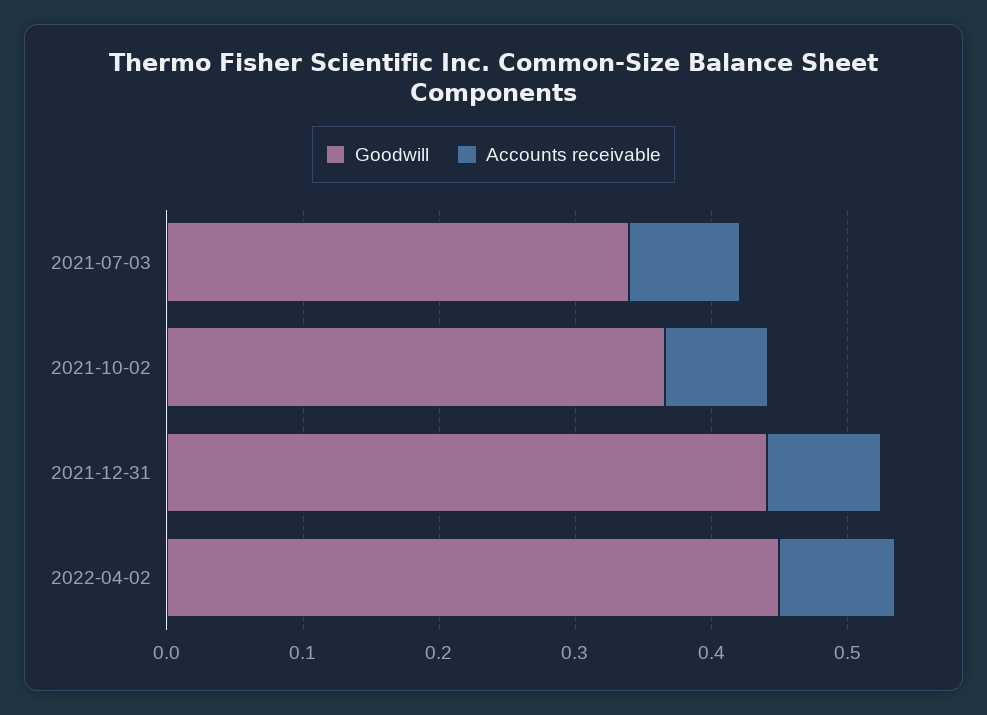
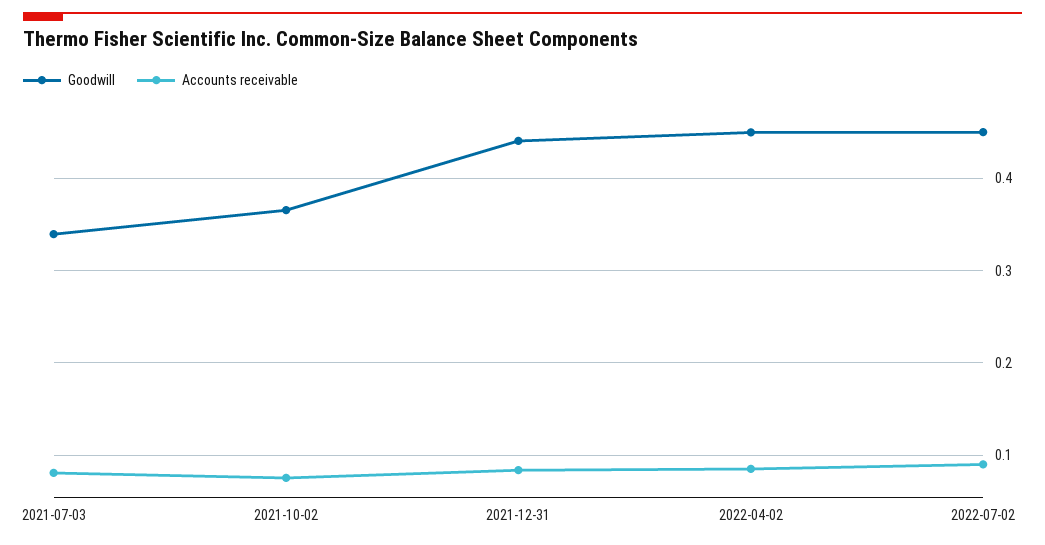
Goodwill, 2022-07-02: none -> 0.45
Accounts receivable, 2022-07-02: none -> 0.09

